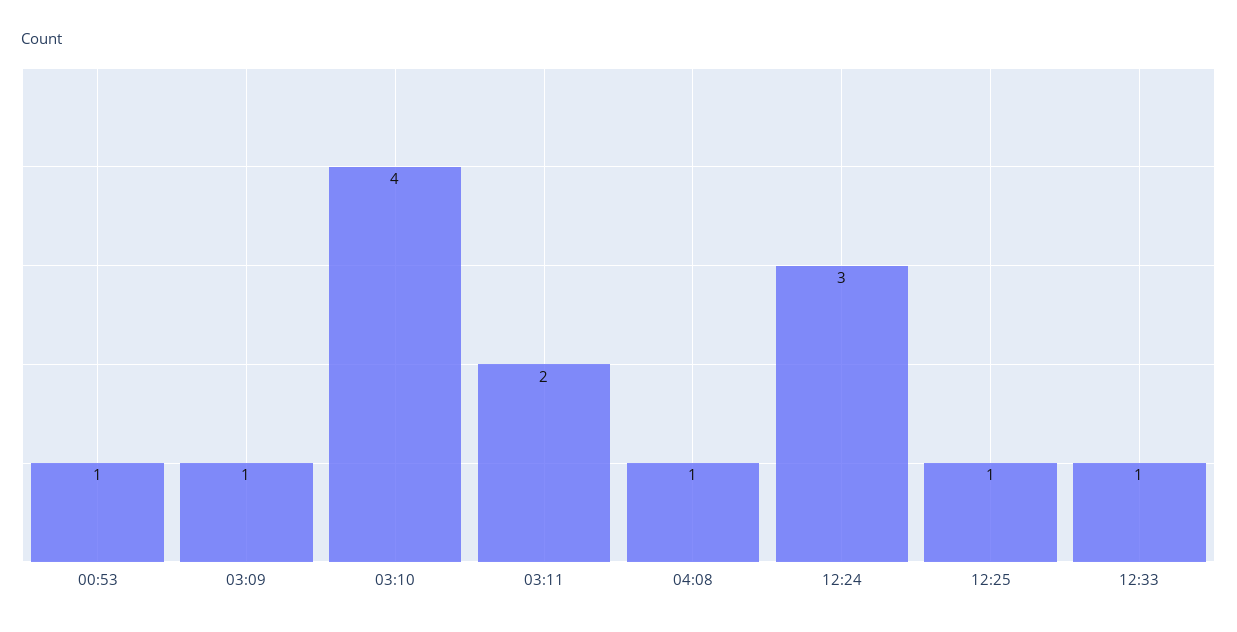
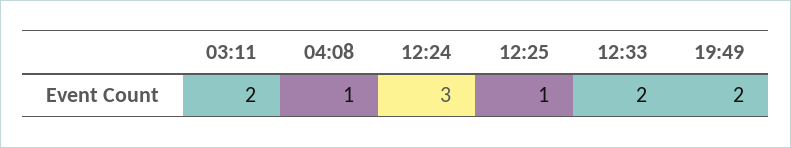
00:53: 1 -> none
03:09: 1 -> none
03:10: 4 -> none
12:33: 1 -> 2
19:49: none -> 2

